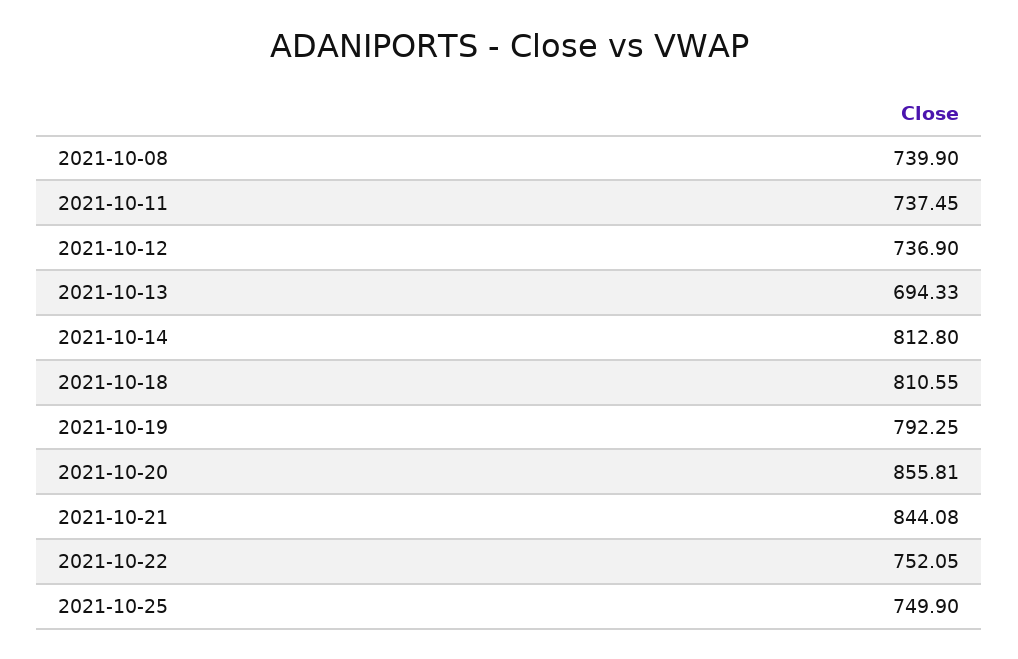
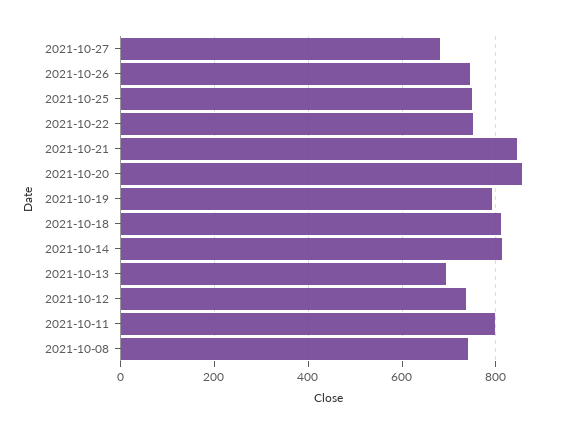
2021-10-11: 737.45 -> 800
2021-10-27: none -> 680
2021-10-26: none -> 740

